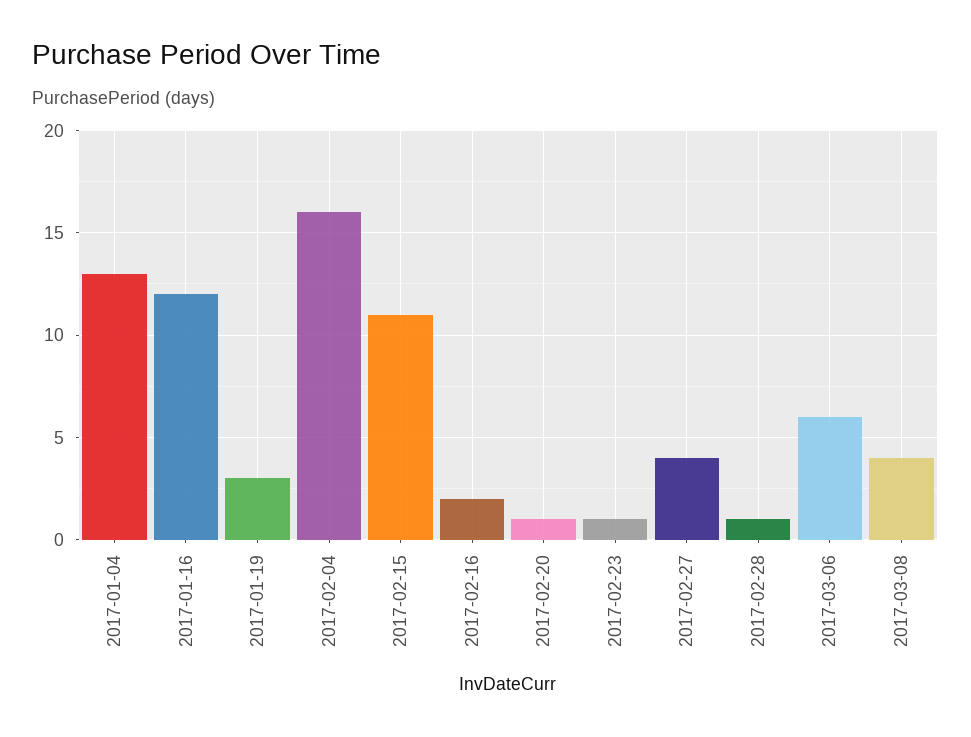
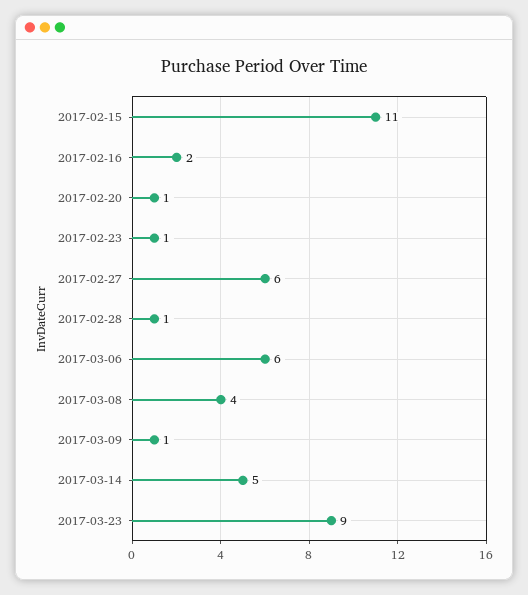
2017-01-04: 13 -> none
2017-01-16: 12 -> none
2017-01-19: 3 -> none
2017-02-04: 16 -> none
2017-02-27: 4 -> 6
2017-03-09: none -> 1
2017-03-14: none -> 5
2017-03-23: none -> 9

